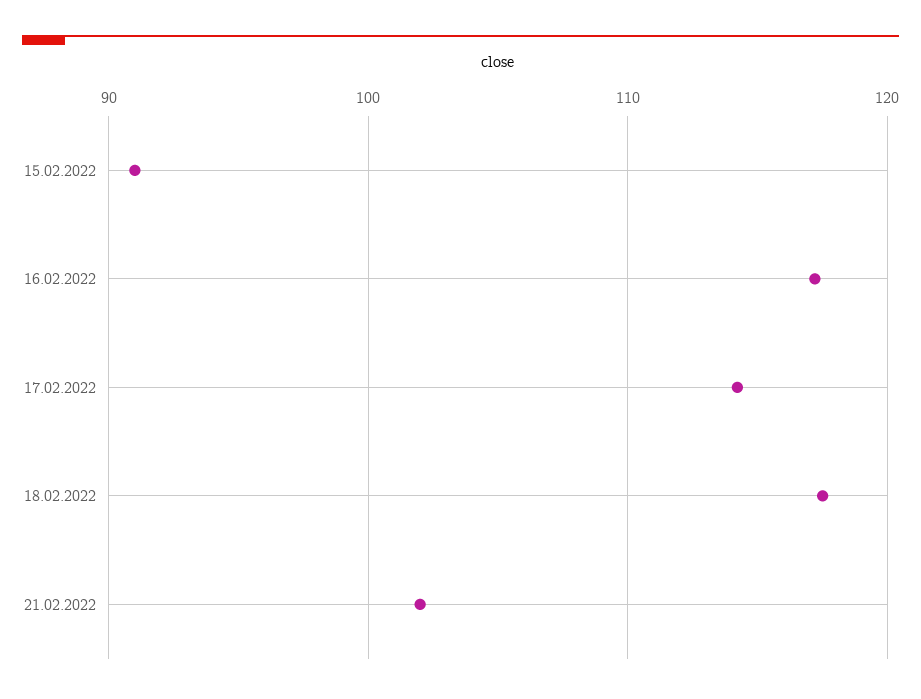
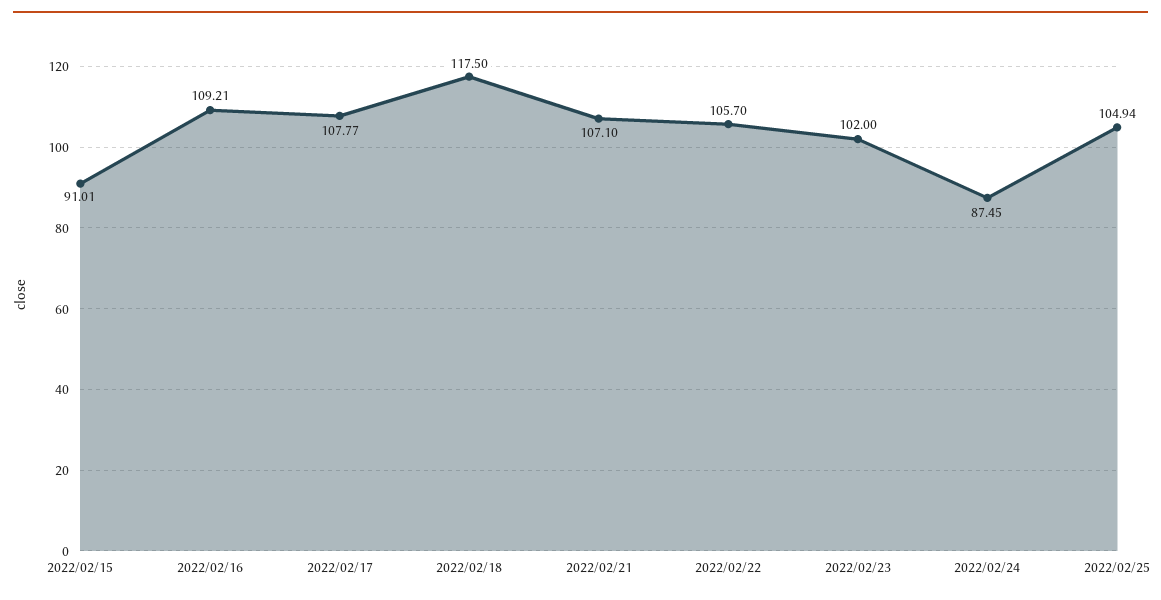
16.02.2022: 117 -> 109.21
17.02.2022: 114 -> 107.77
21.02.2022: 102 -> 107.1
2022/02/22: none -> 105.7
2022/02/23: none -> 102
2022/02/24: none -> 87.45
2022/02/25: none -> 104.94

